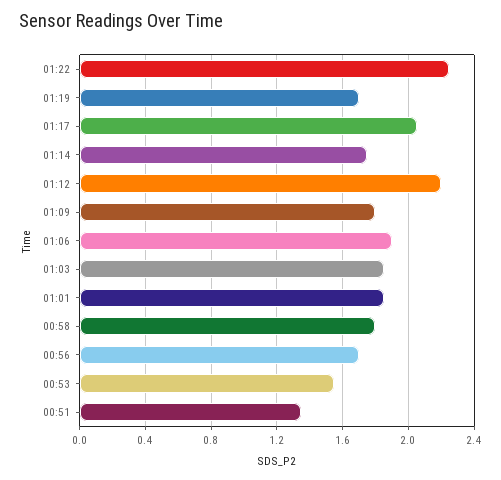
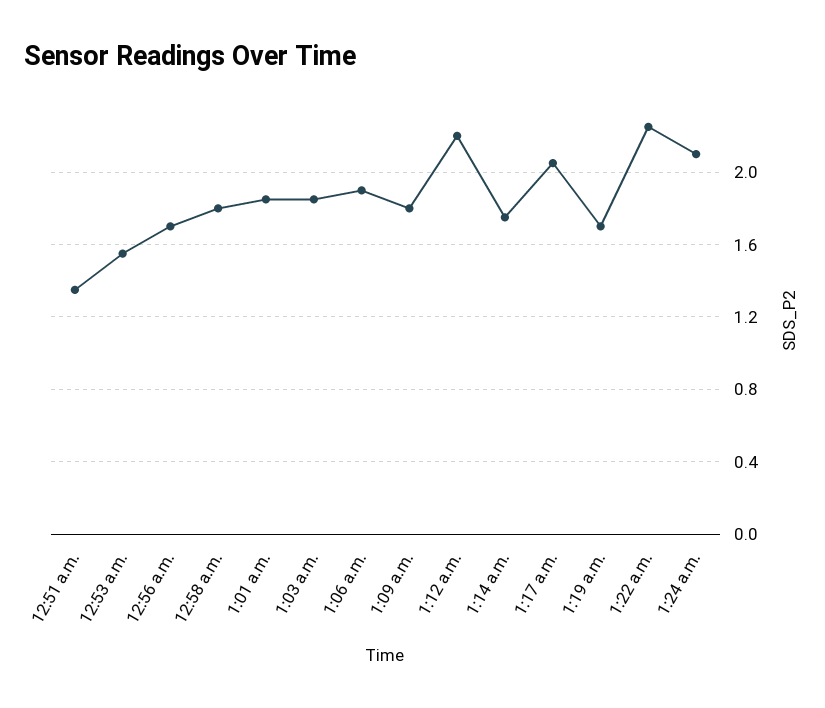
1:24 a.m.: none -> 2.1

